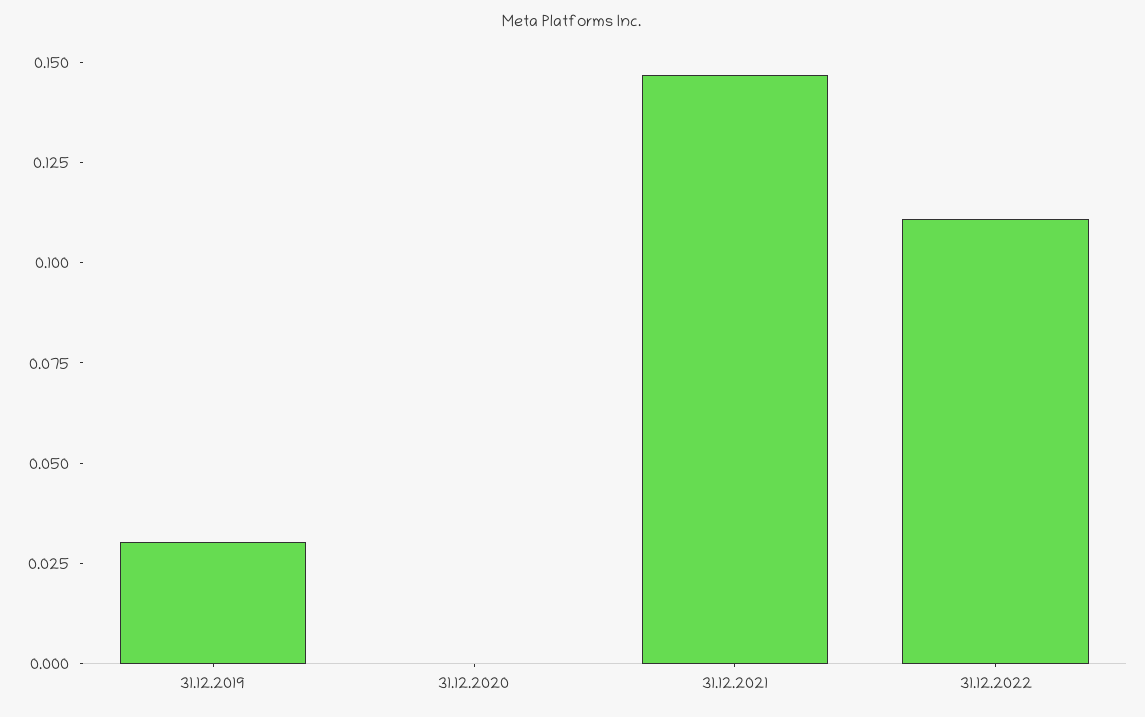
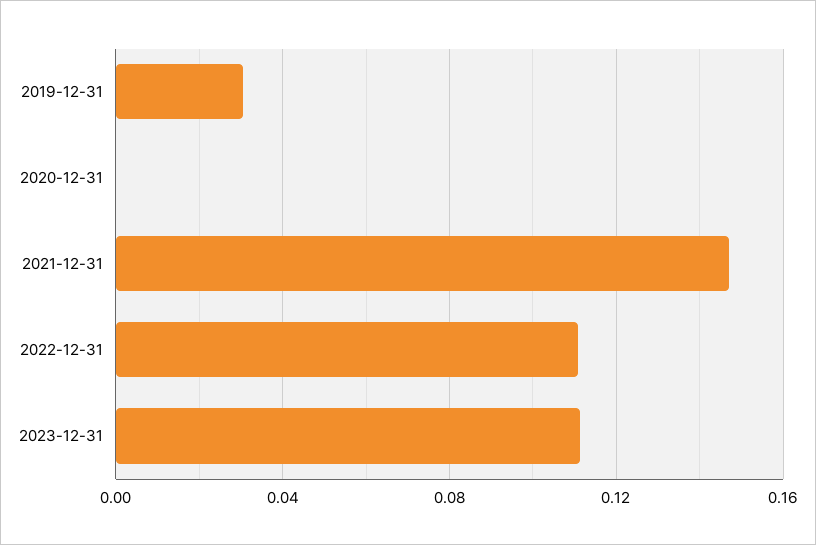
2023-12-31: none -> 0.11

